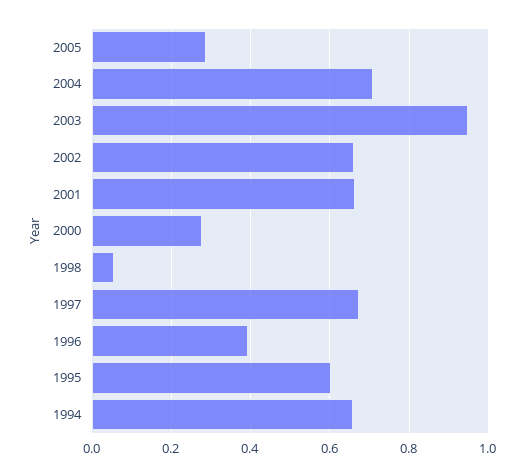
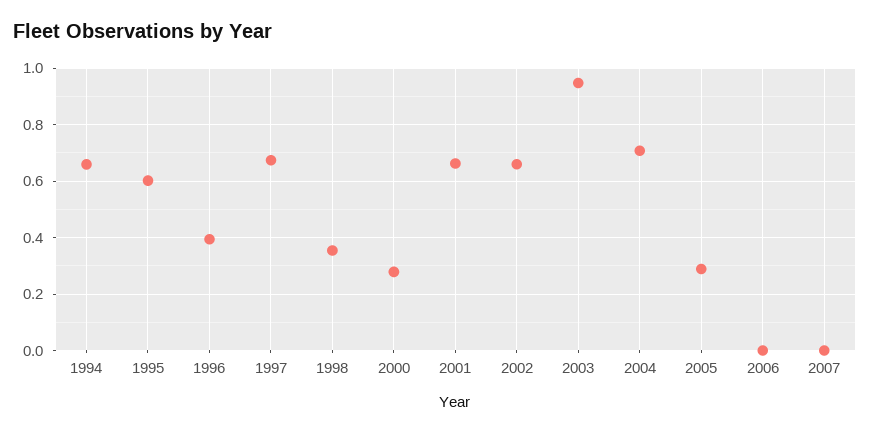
1998: 0.06 -> 0.35
2006: none -> 0
2007: none -> 0

